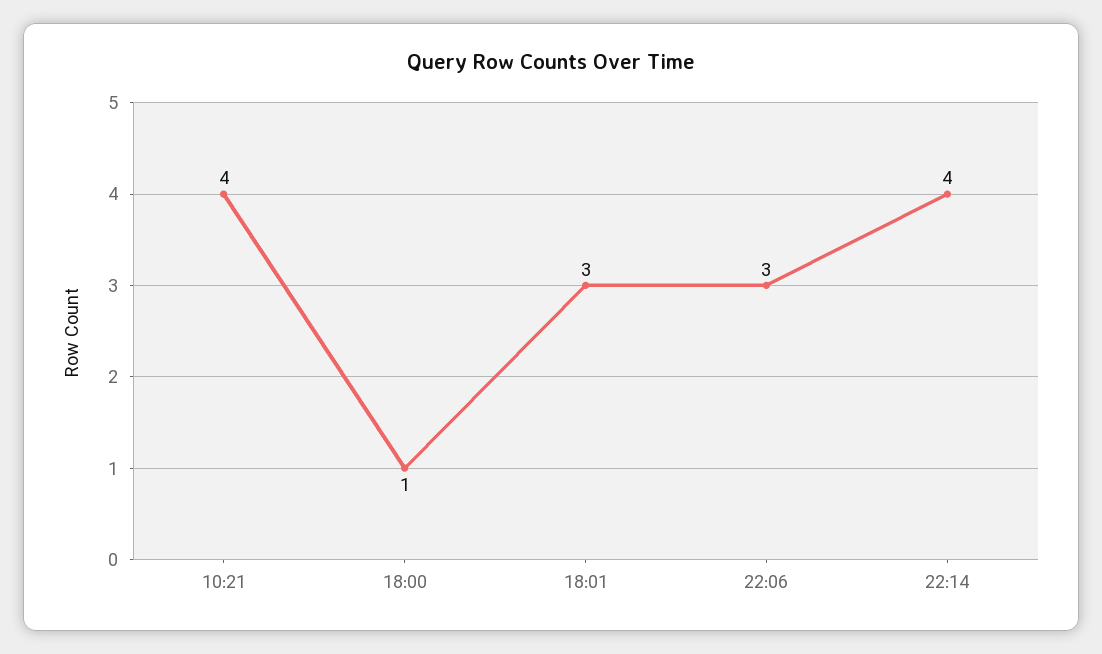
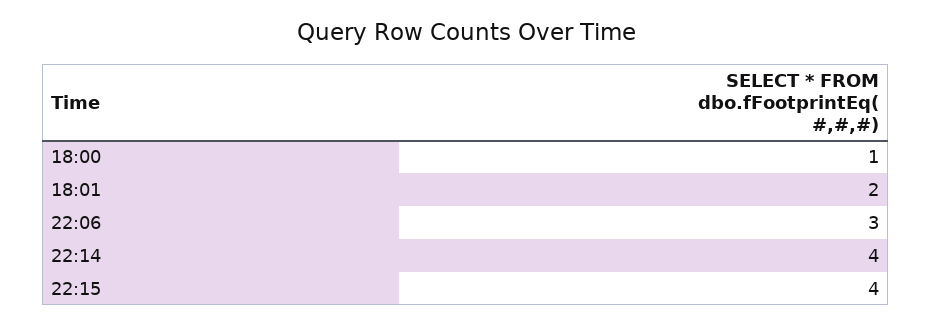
10:21: 4 -> none
18:01: 3 -> 2
22:15: none -> 4

